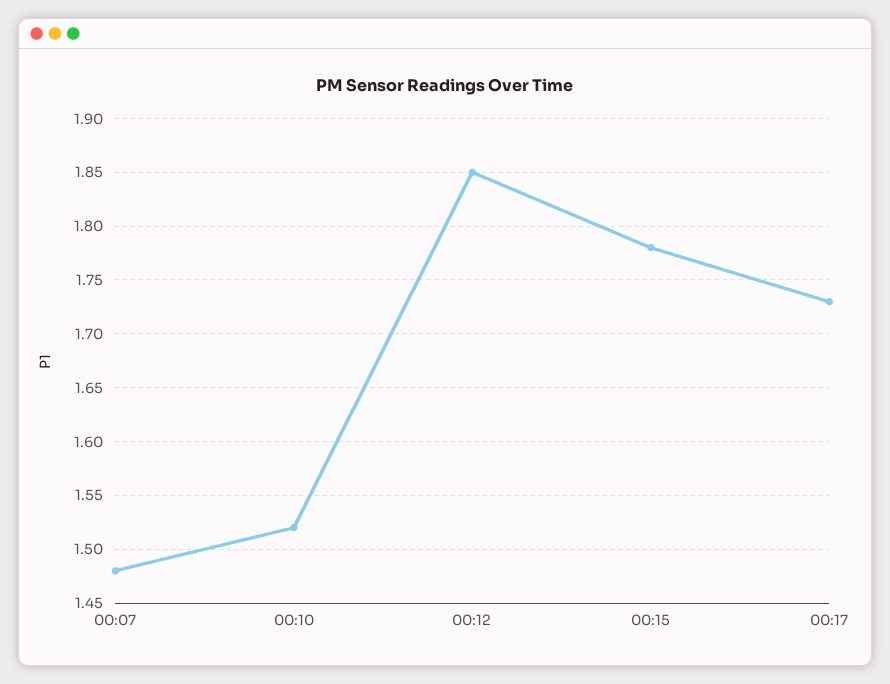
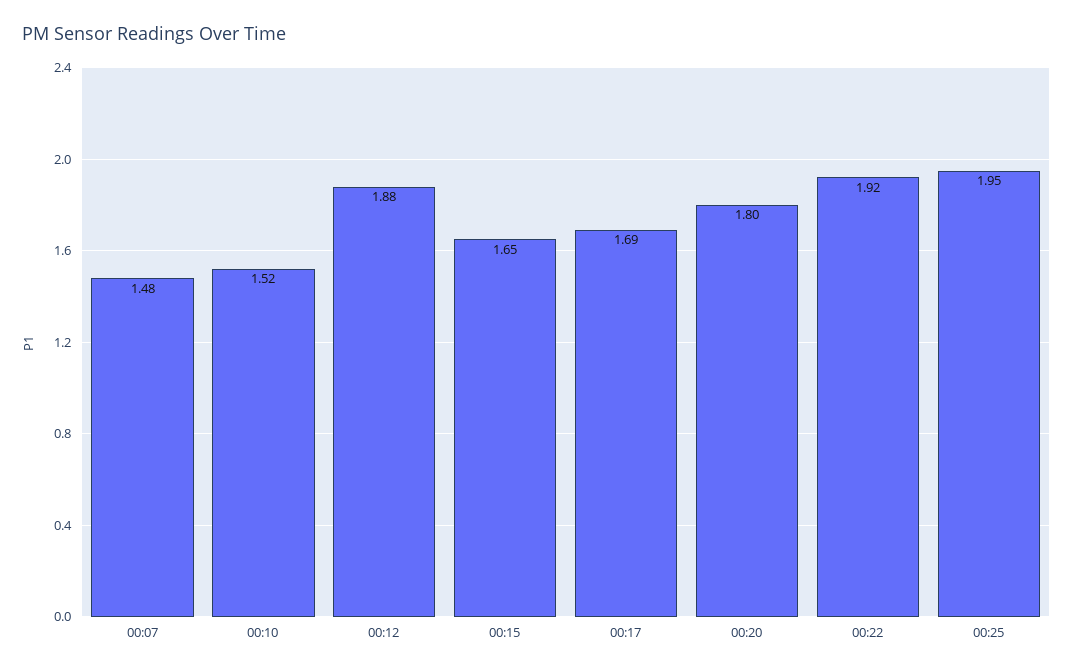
00:12: 1.85 -> 1.88
00:15: 1.78 -> 1.65
00:17: 1.73 -> 1.69
00:20: none -> 1.8
00:22: none -> 1.92
00:25: none -> 1.95

